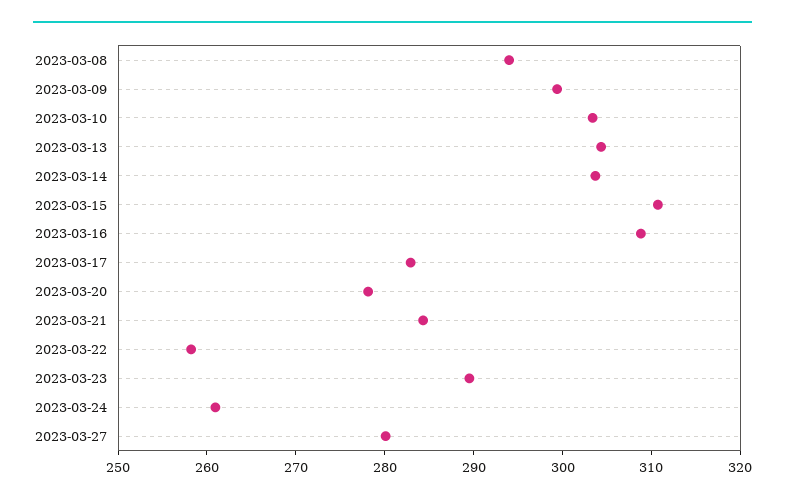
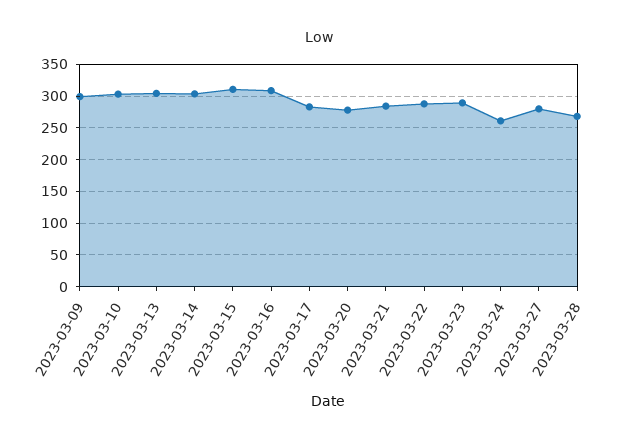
2023-03-08: 294 -> none
2023-03-22: 258 -> 290
2023-03-28: none -> 270

